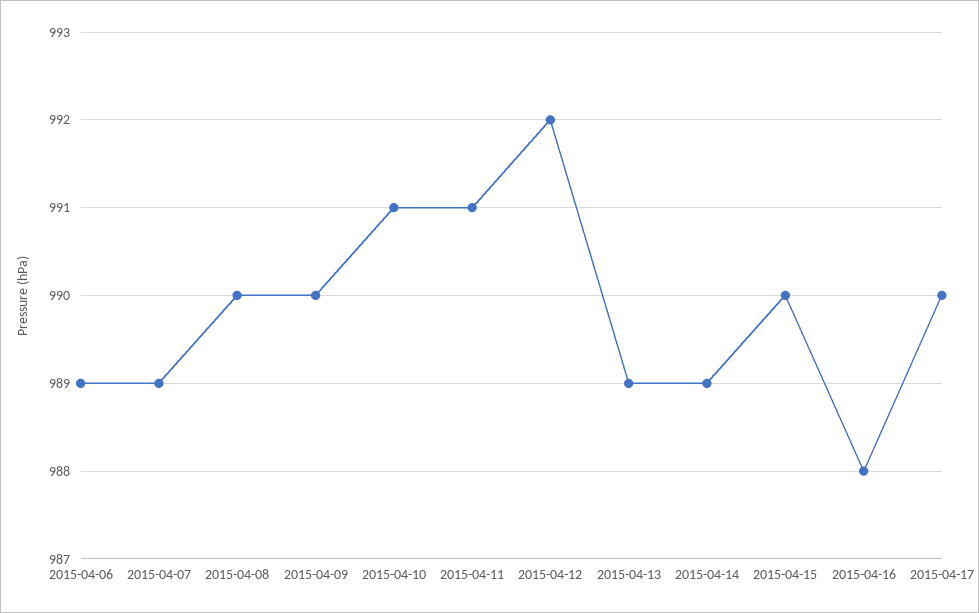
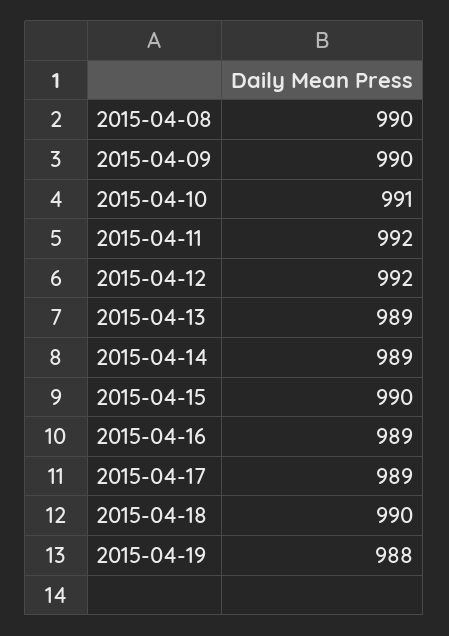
2015-04-06: 989 -> none
2015-04-07: 989 -> none
2015-04-11: 991 -> 992
2015-04-16: 988 -> 989
2015-04-17: 990 -> 989
2015-04-18: none -> 990
2015-04-19: none -> 988

